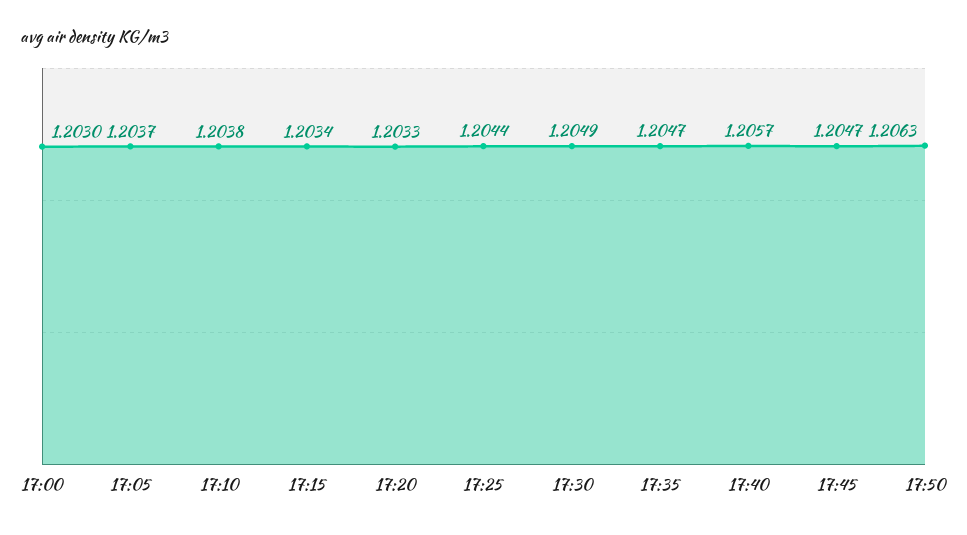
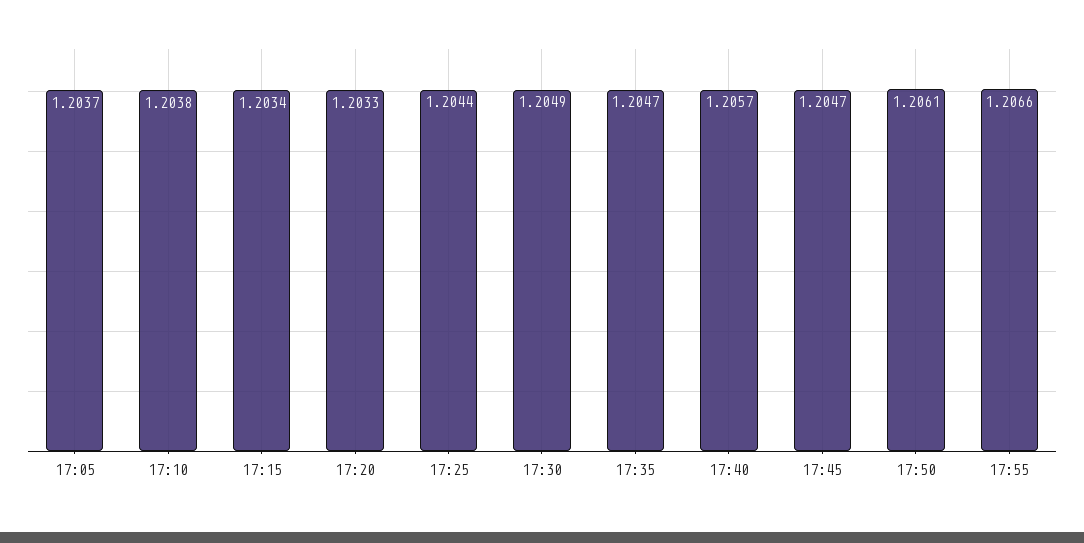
17:00: 1.203 -> none
17:50: 1.2063 -> 1.2061
17:55: none -> 1.2066

